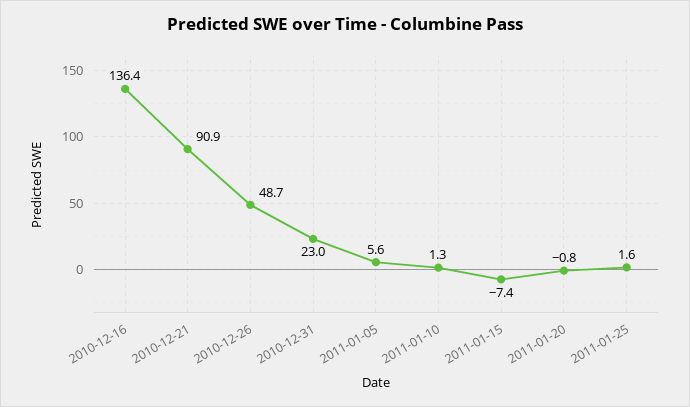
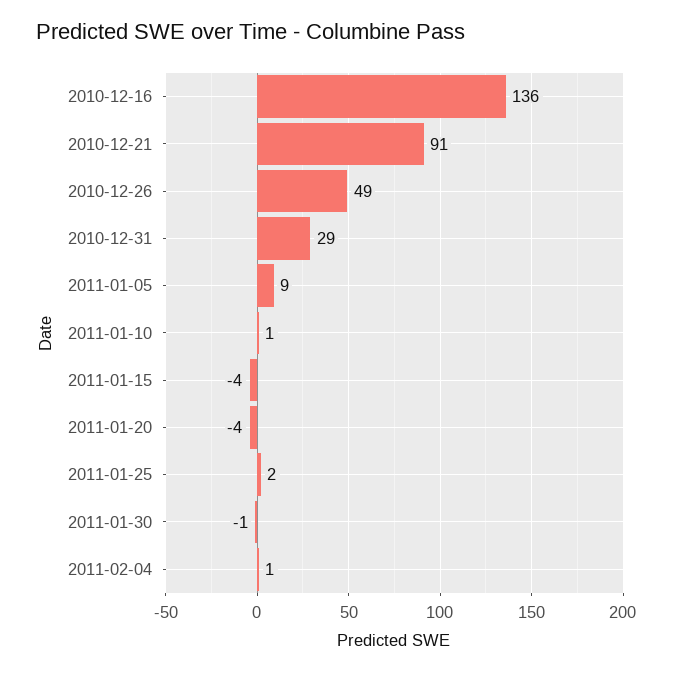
2010-12-31: 23 -> 29
2011-01-05: 5.6 -> 9
2011-01-15: -7.4 -> -4
2011-01-20: -0.8 -> -4
2011-01-30: none -> -1
2011-02-04: none -> 1

